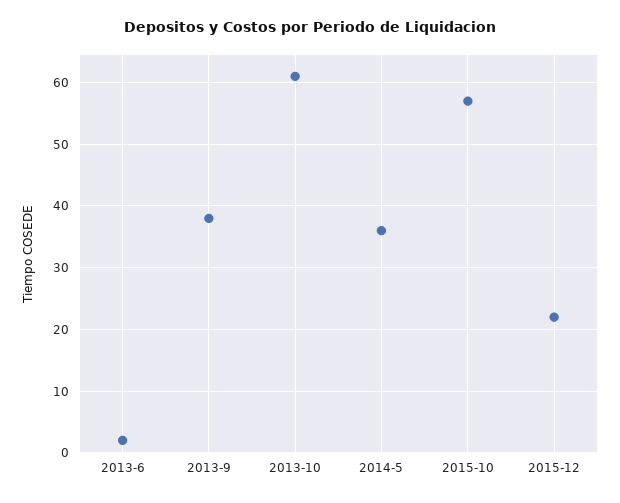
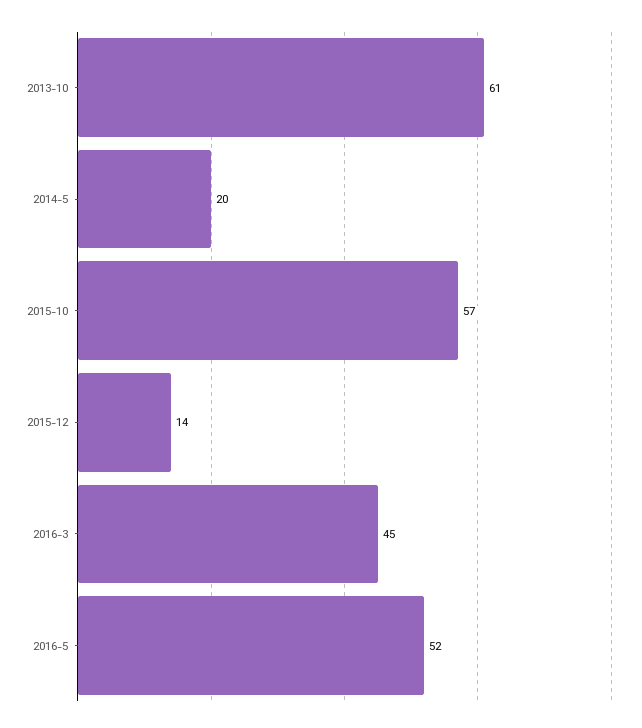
2013-6: 2 -> none
2013-9: 38 -> none
2014-5: 36 -> 20
2015-12: 22 -> 14
2016-3: none -> 45
2016-5: none -> 52

